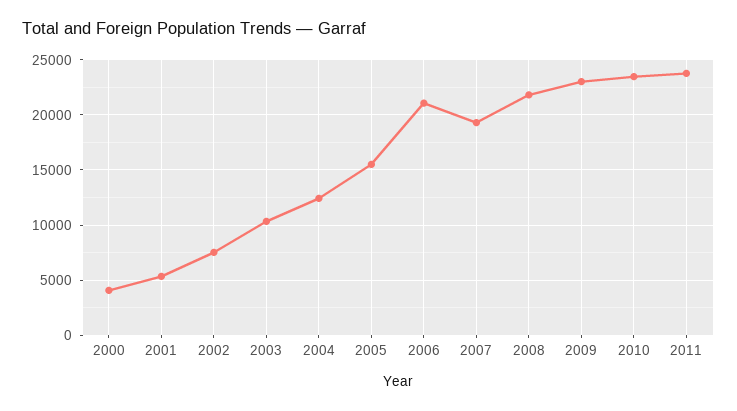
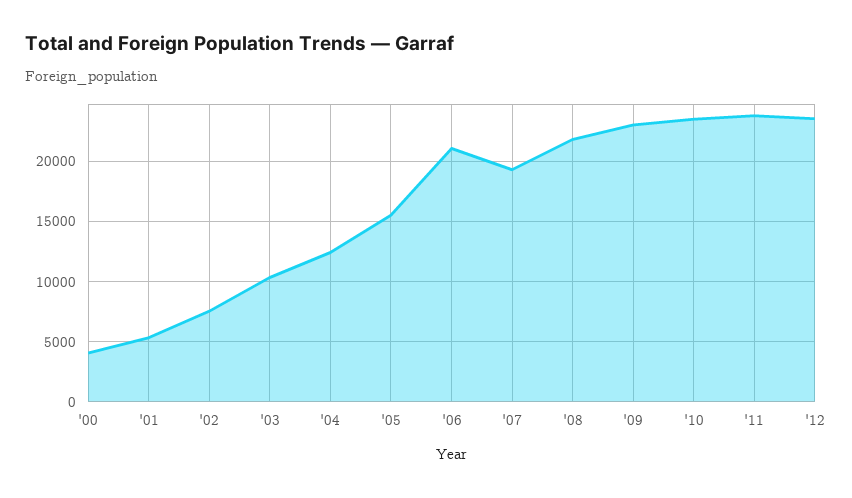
'12: none -> 23500

